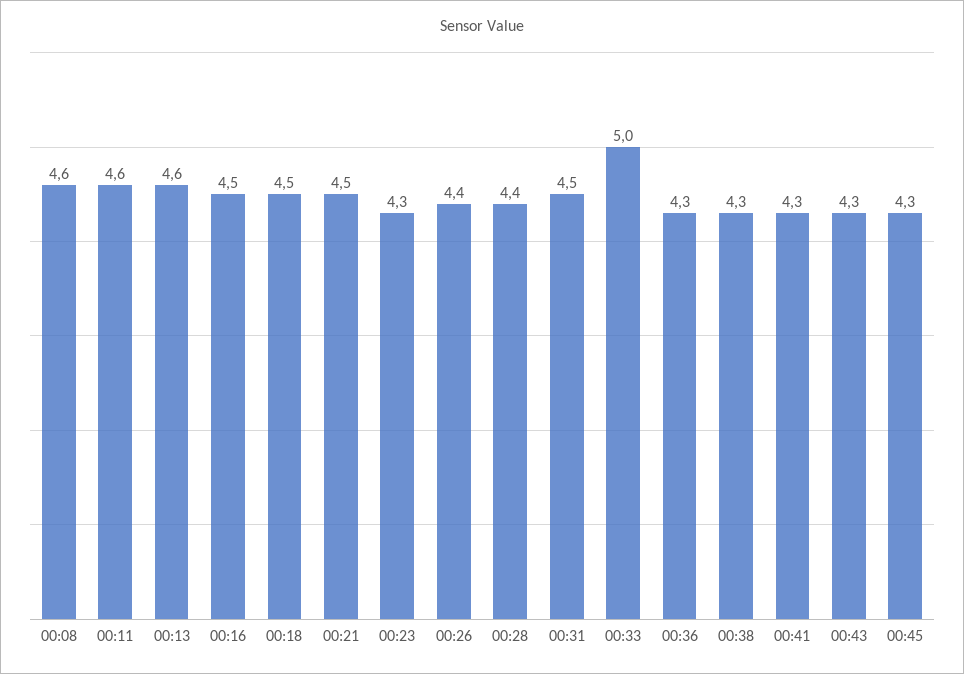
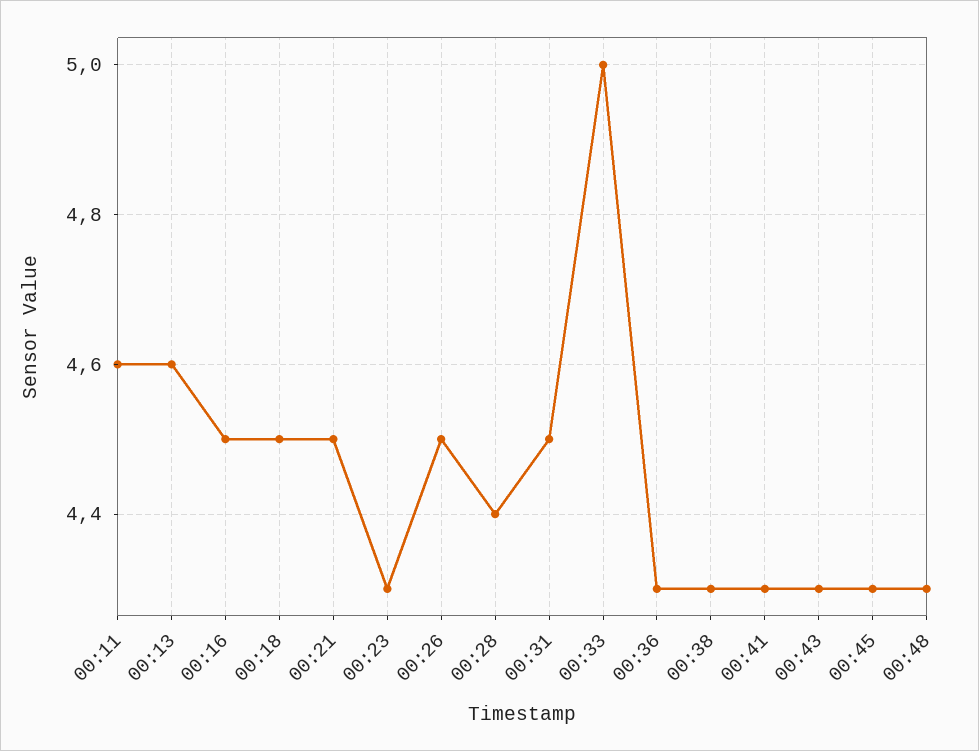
00:08: 4.6 -> none
00:26: 4.4 -> 4.5
00:48: none -> 4.3

